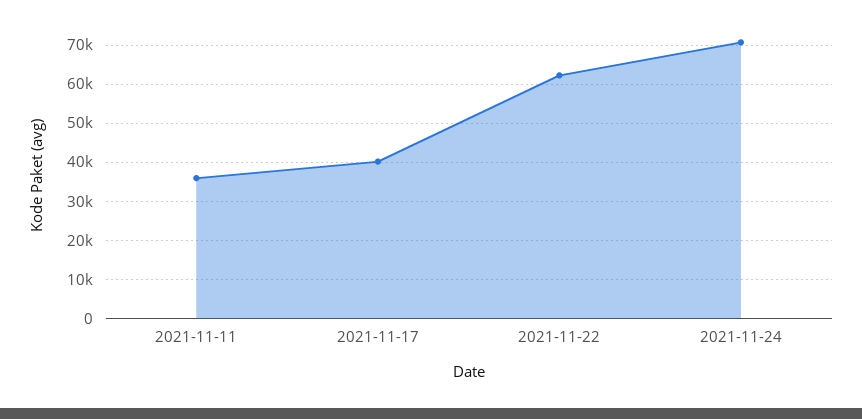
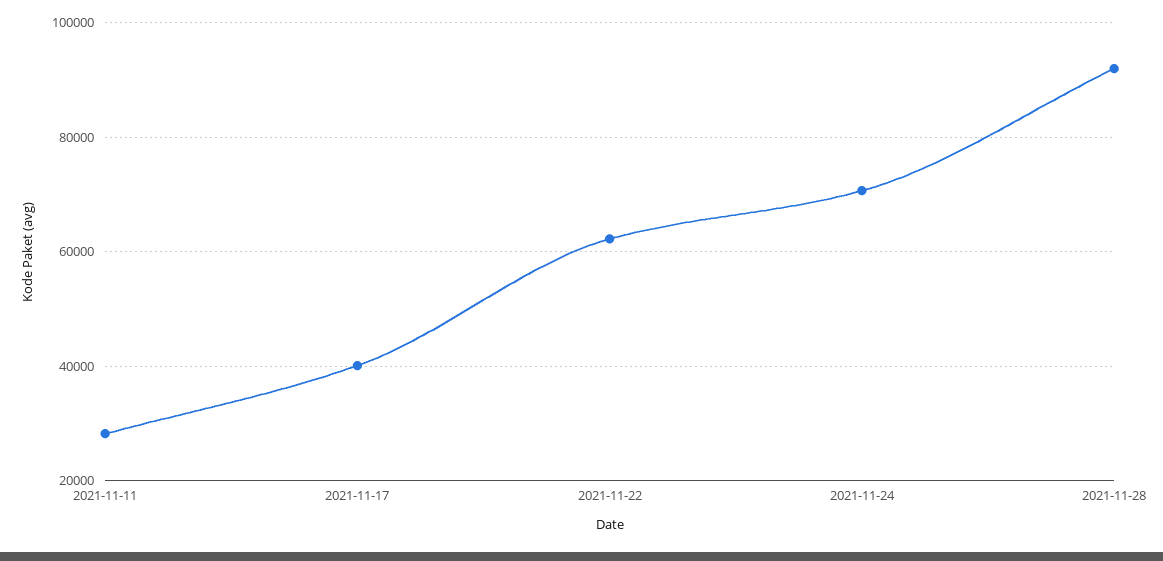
2021-11-11: 36000 -> 28000
2021-11-28: none -> 92000

